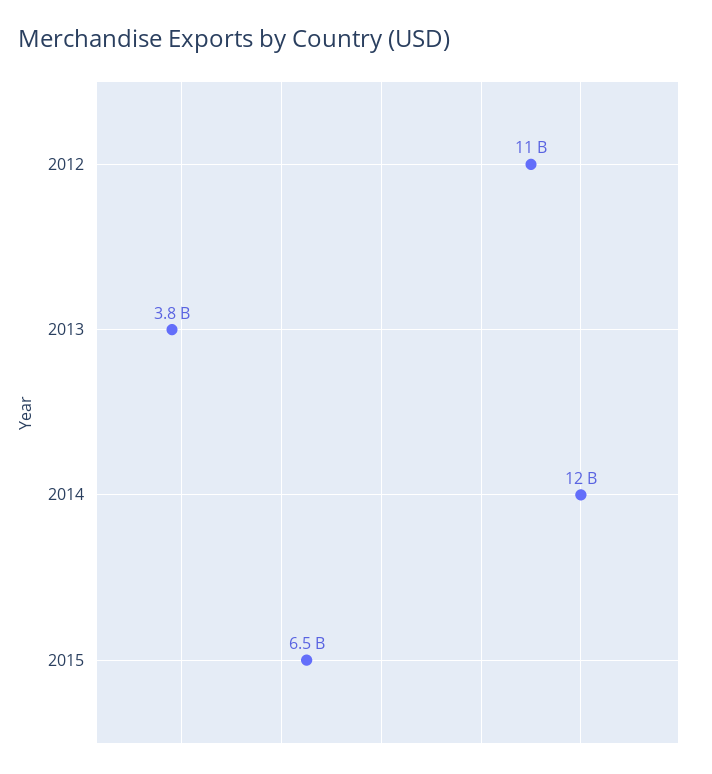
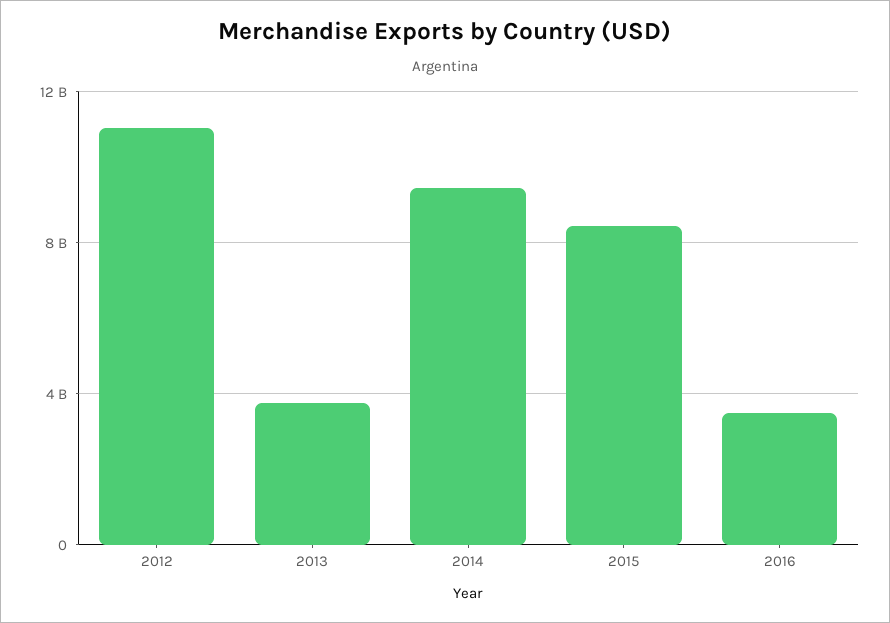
2014: 12000000000 -> 9500000000
2015: 6500000000 -> 8500000000
2016: none -> 3500000000

